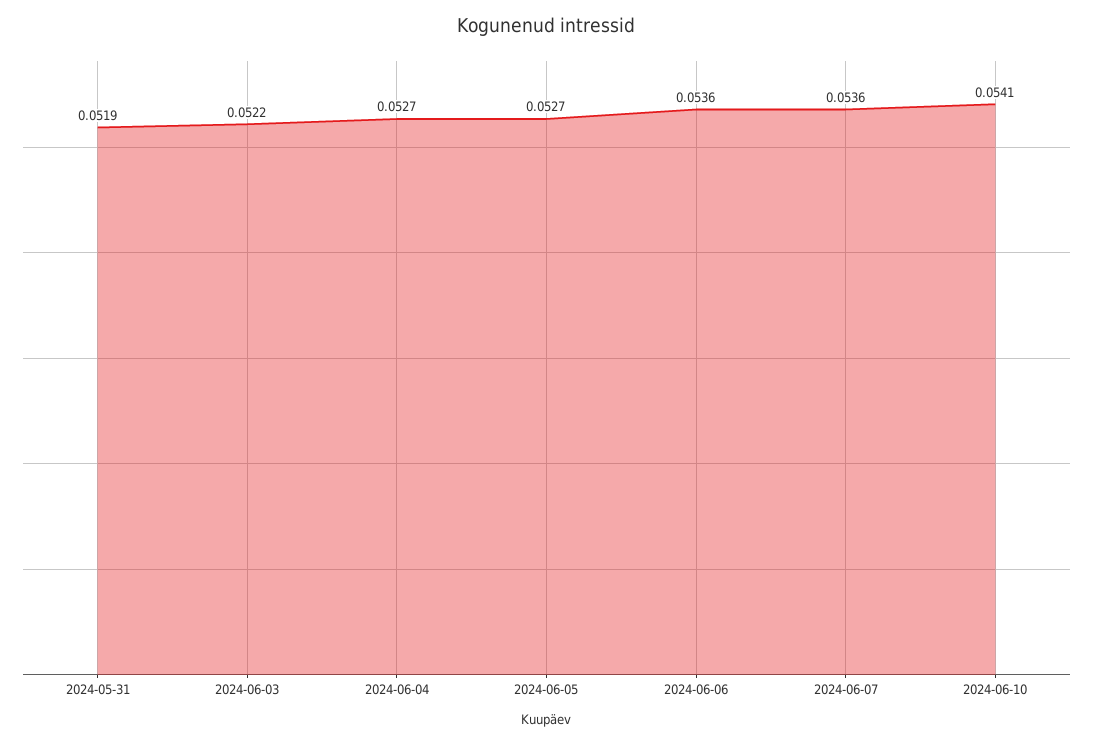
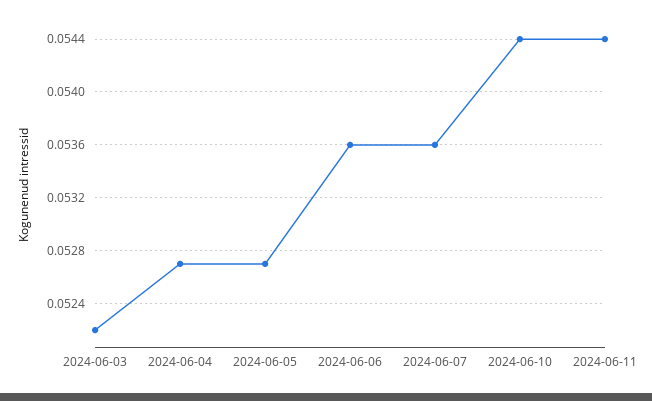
2024-05-31: 0.0519 -> none
2024-06-10: 0.0541 -> 0.0544
2024-06-11: none -> 0.0544

